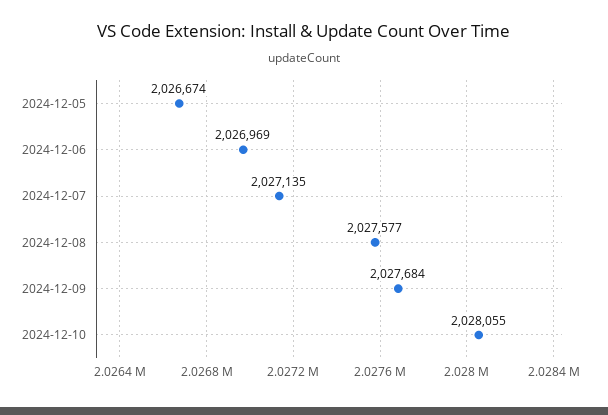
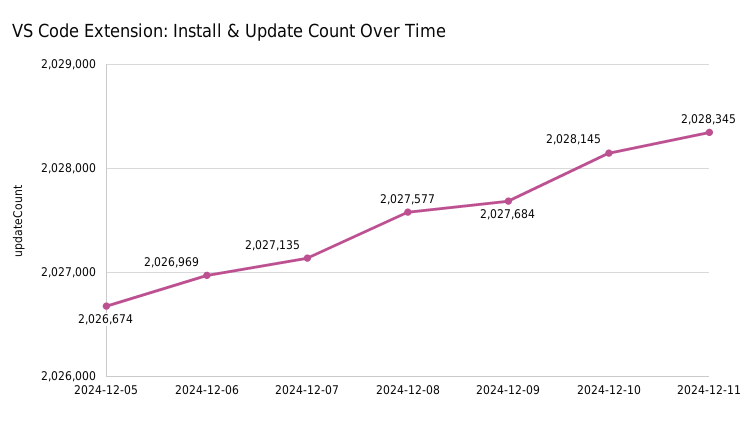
2024-12-10: 2028055 -> 2028145
2024-12-11: none -> 2028345

